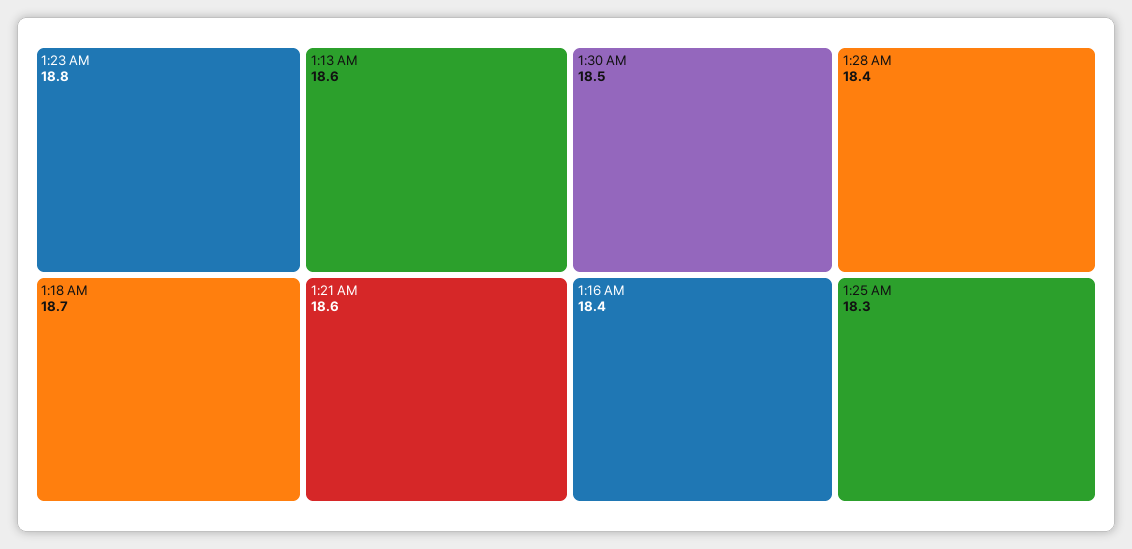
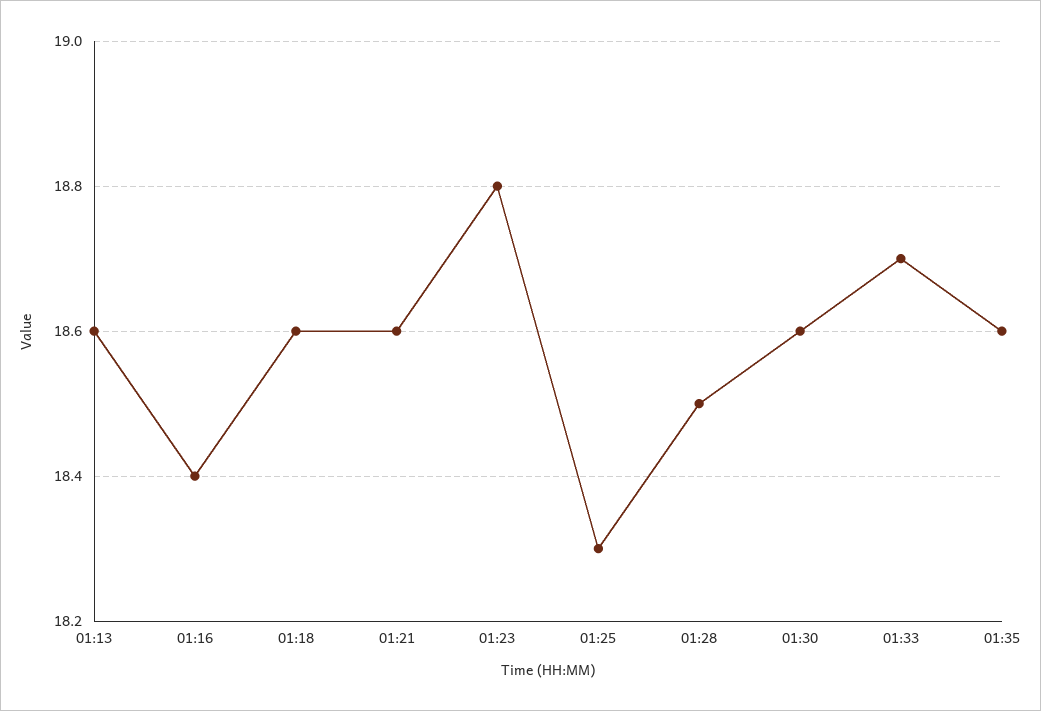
1:18 AM: 18.7 -> 18.6
1:30 AM: 18.5 -> 18.6
1:28 AM: 18.4 -> 18.5
01:33: none -> 18.7
01:35: none -> 18.6

